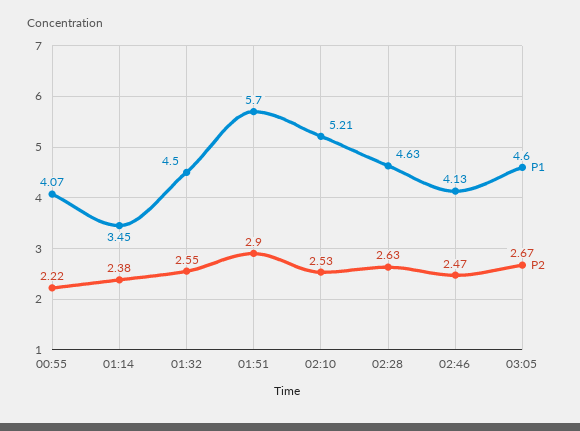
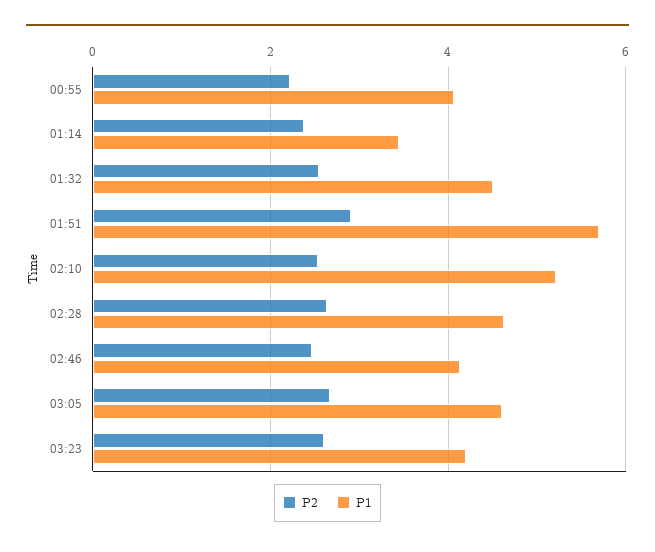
P2, 03:23: none -> 2.6
P1, 03:23: none -> 4.2

